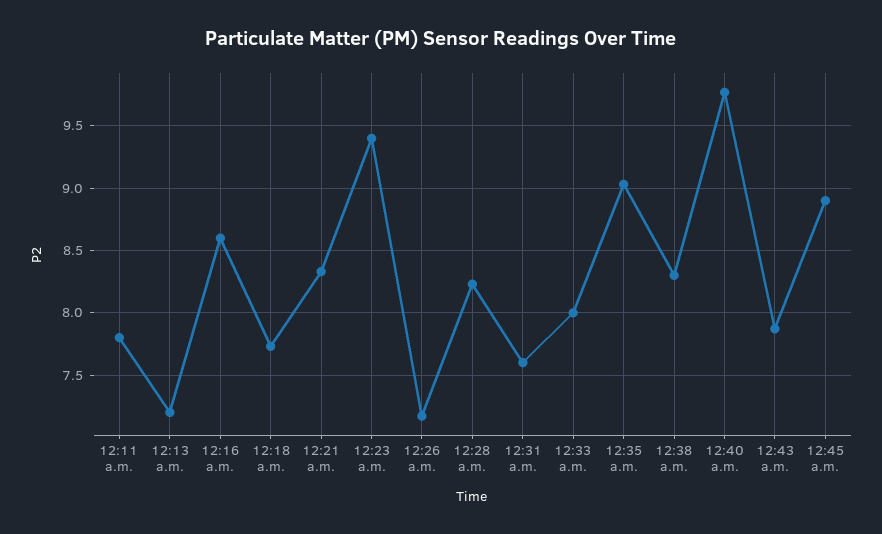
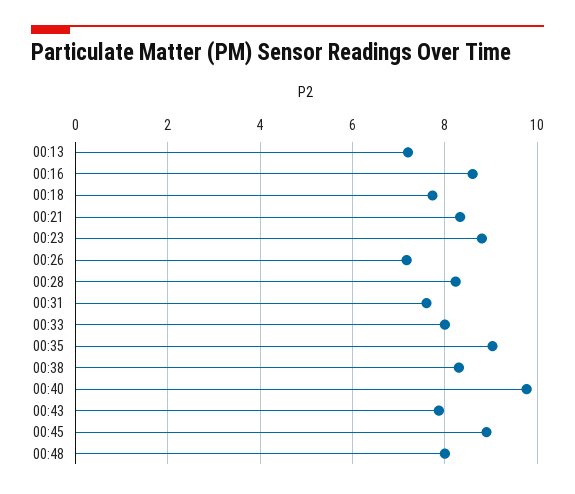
12:11 a.m.: 7.8 -> none
12:23 a.m.: 9.4 -> 8.8
00:48: none -> 8

